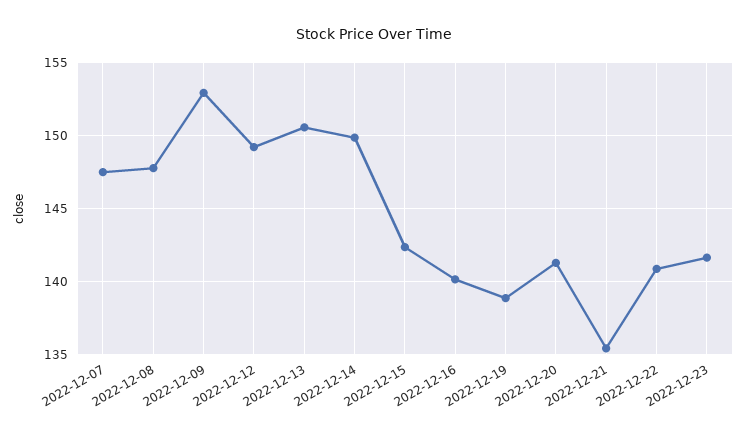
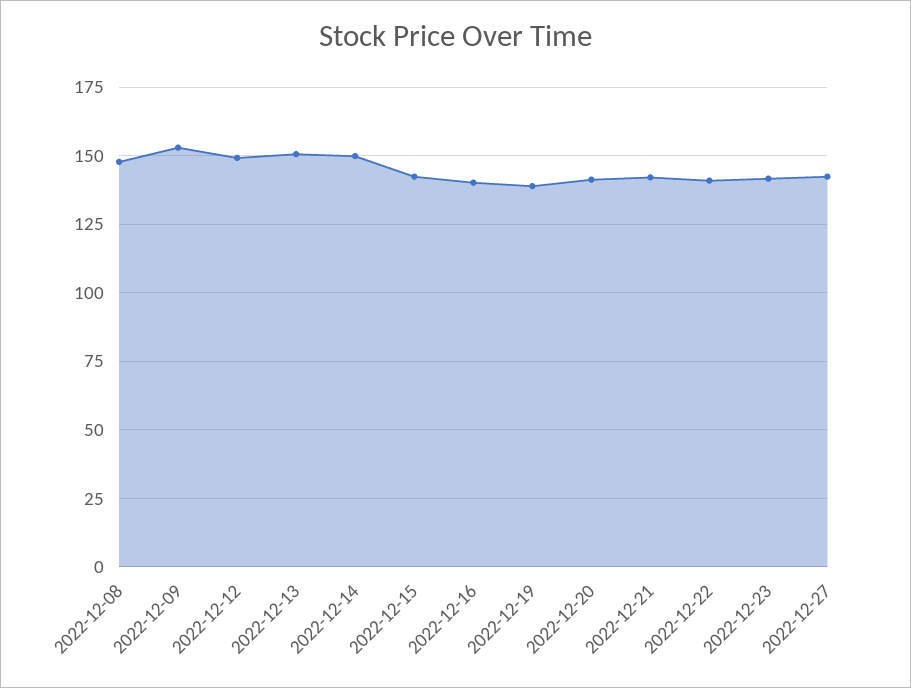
2022-12-07: 147.5 -> none
2022-12-21: 135.5 -> 142.5
2022-12-27: none -> 142.5

